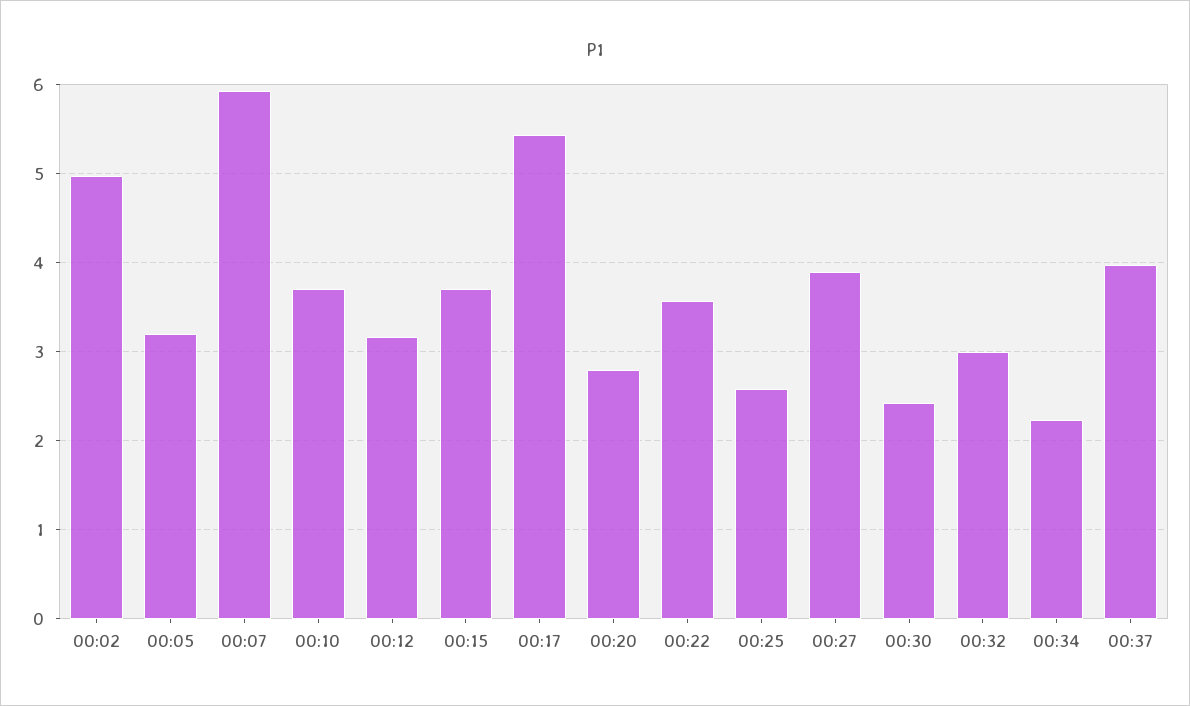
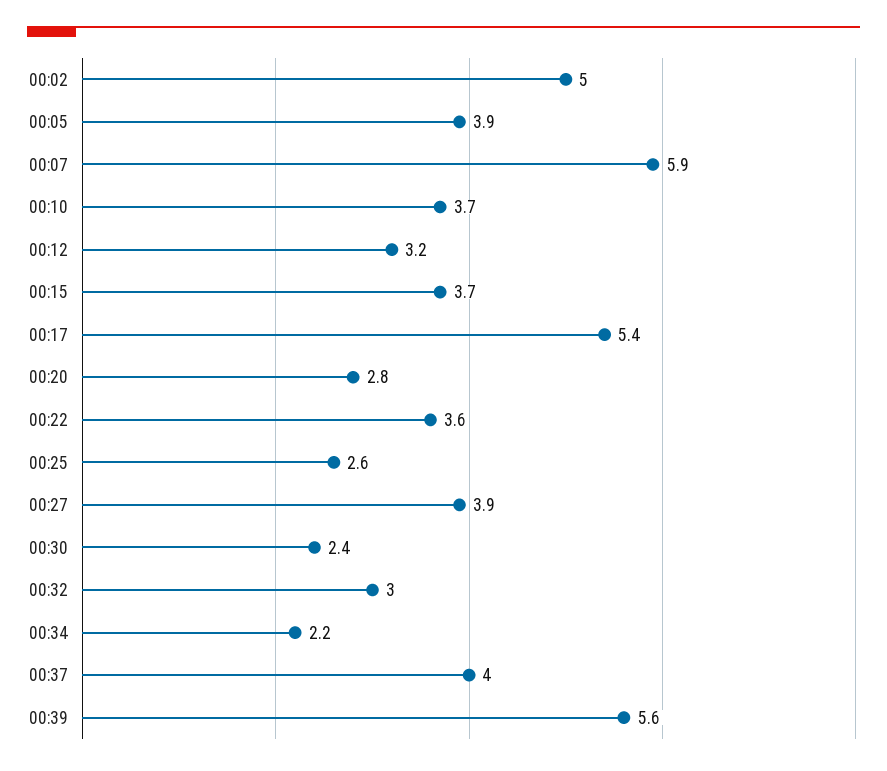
00:05: 3.2 -> 3.9
00:39: none -> 5.6

